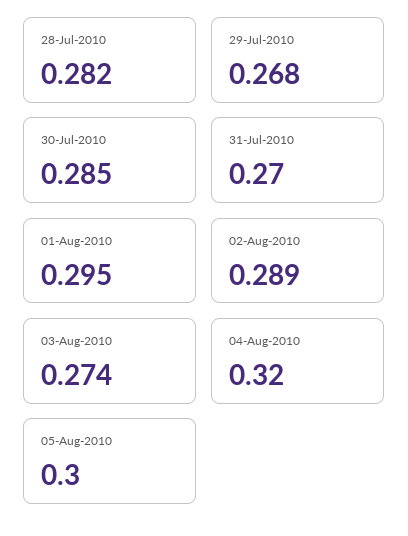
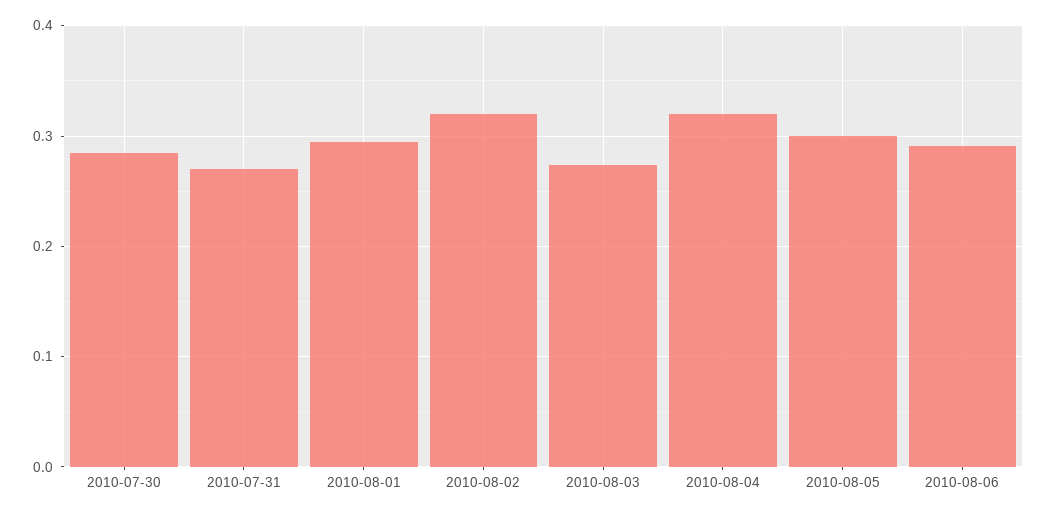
28-Jul-2010: 0.282 -> none
29-Jul-2010: 0.268 -> none
02-Aug-2010: 0.289 -> 0.32
2010-08-06: none -> 0.29

